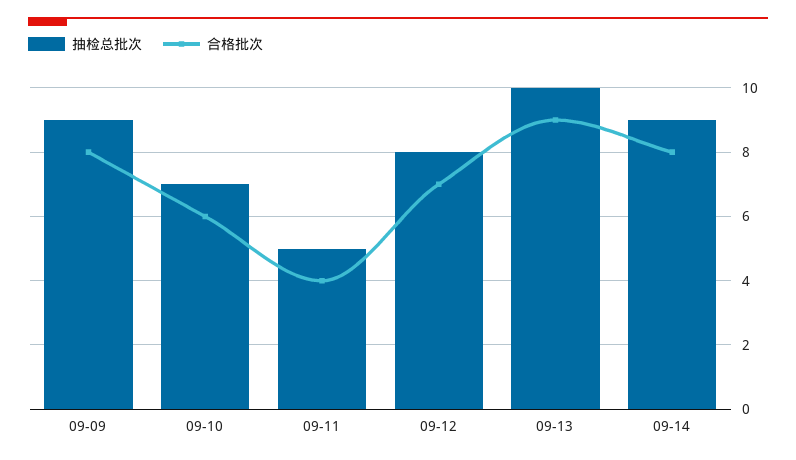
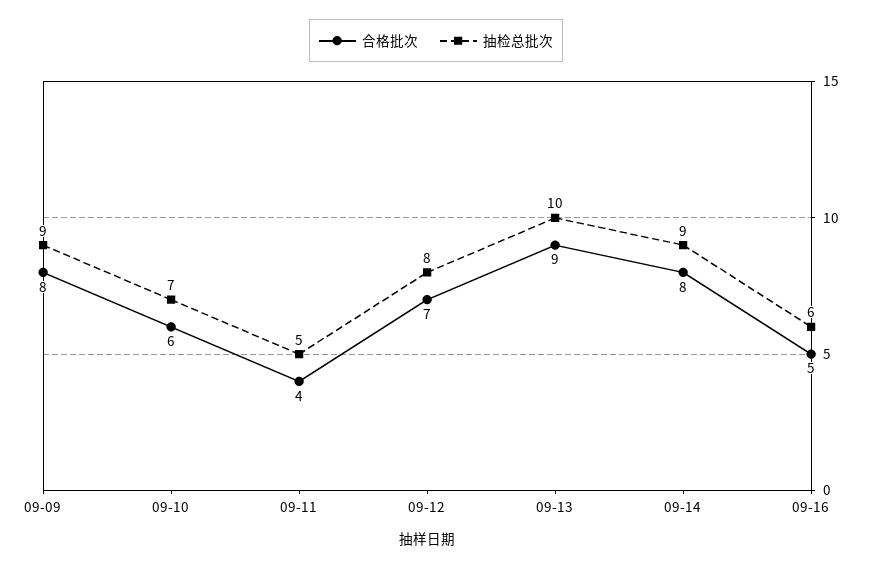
合格批次, 09-16: none -> 5
抽检总批次, 09-16: none -> 6

